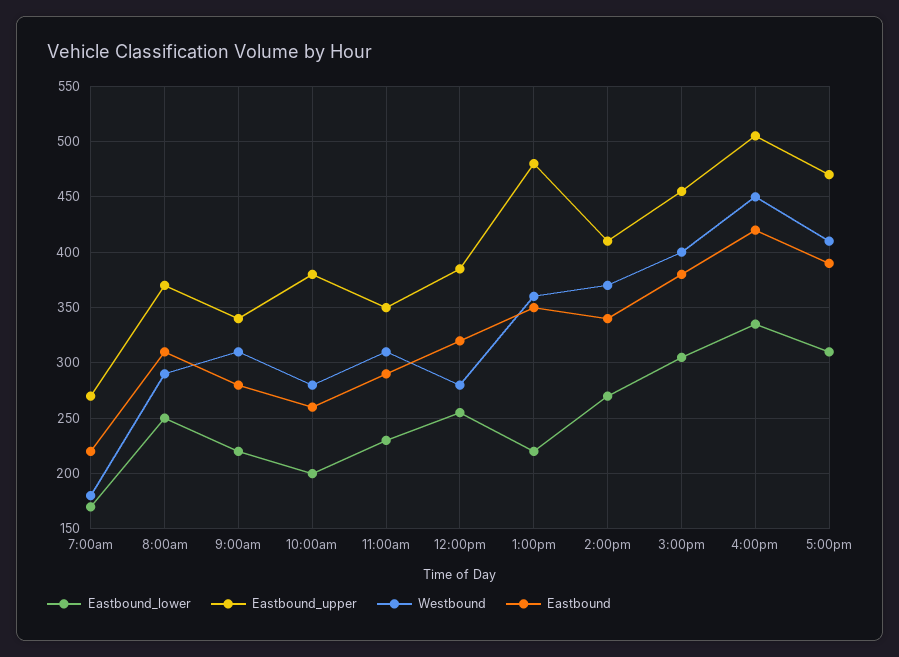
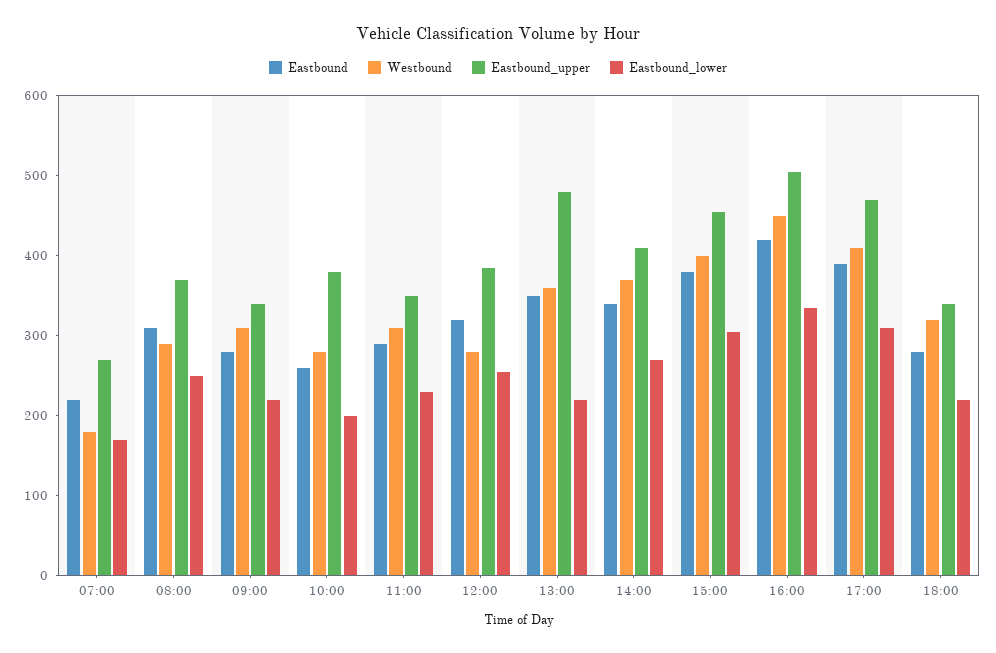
Eastbound, 18:00: none -> 280
Westbound, 18:00: none -> 320
Eastbound_upper, 18:00: none -> 340
Eastbound_lower, 18:00: none -> 220

